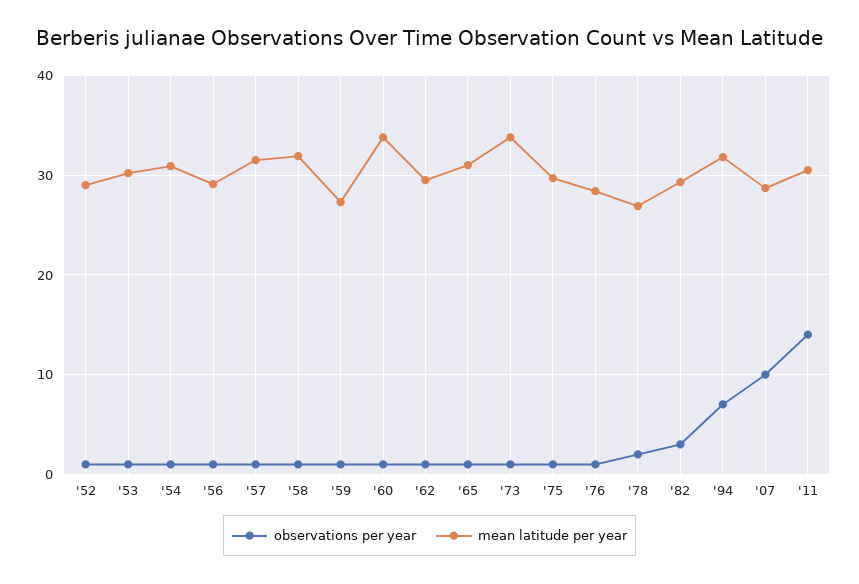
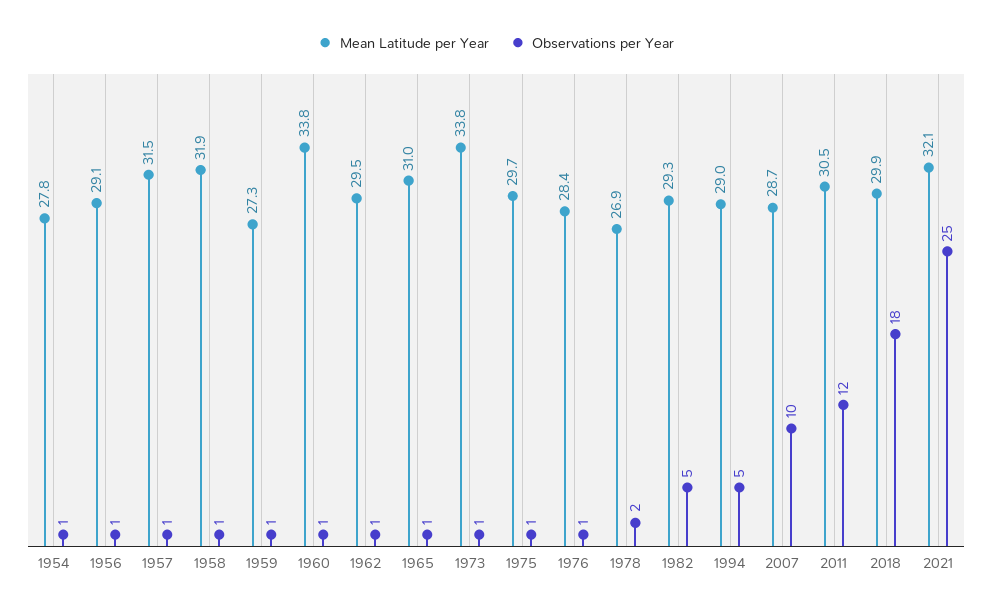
observations per year, '52: 1 -> none
mean latitude per year, '52: 29 -> none
observations per year, '53: 1 -> none
mean latitude per year, '53: 30 -> none
mean latitude per year, '54: 31 -> 27.8
observations per year, '82: 3 -> 5
observations per year, '94: 7 -> 5
mean latitude per year, '94: 32 -> 29
observations per year, '11: 14 -> 12
mean latitude per year, 2018: none -> 29.9
observations per year, 2018: none -> 18
mean latitude per year, 2021: none -> 32.1
observations per year, 2021: none -> 25

